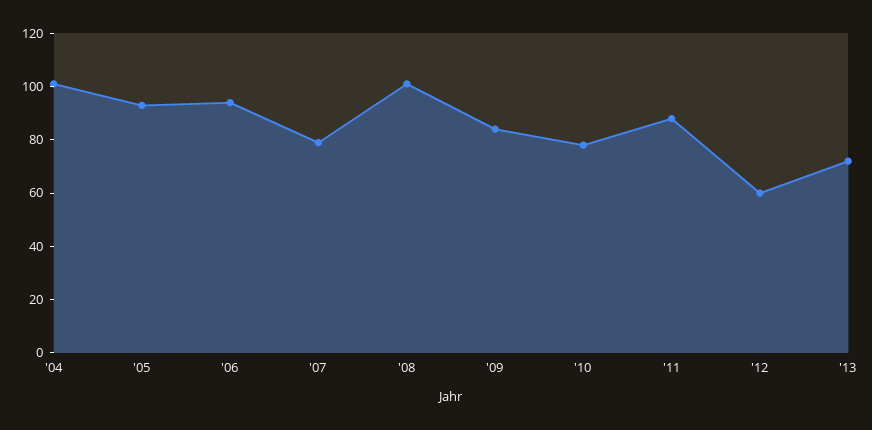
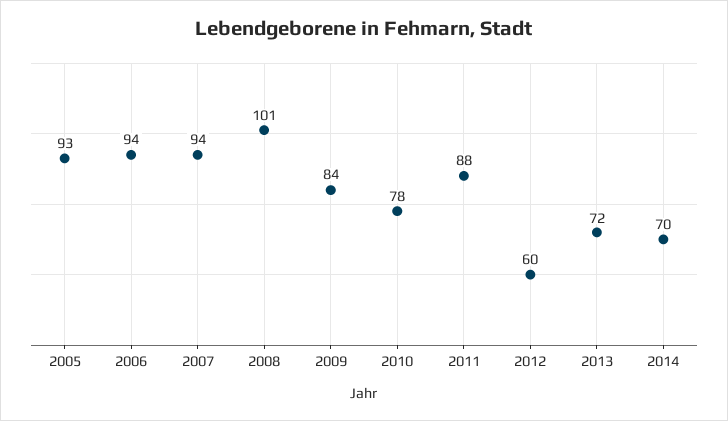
'04: 100 -> none
'07: 80 -> 94
2014: none -> 70

